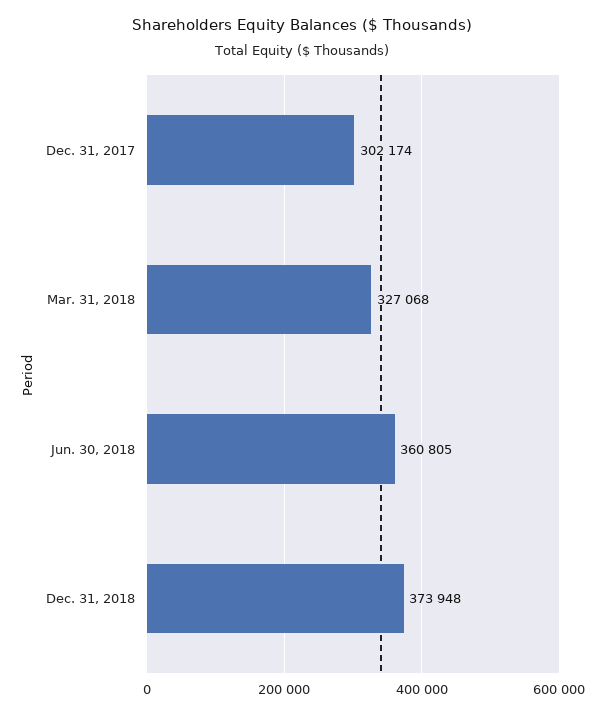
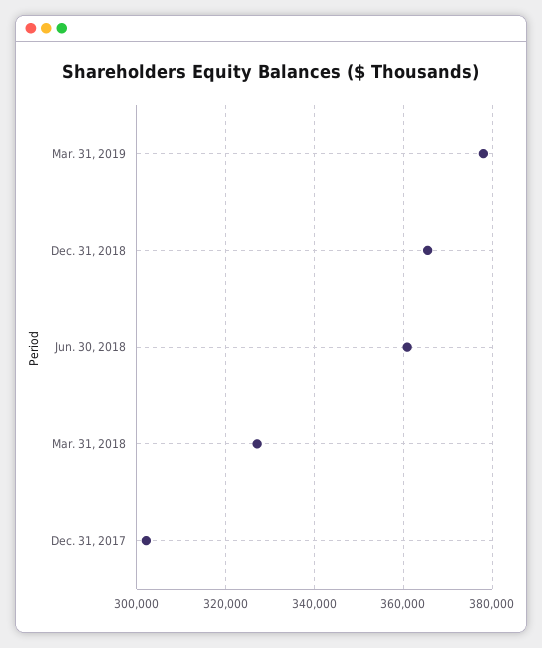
Dec. 31, 2018: 373948 -> 366000
Mar. 31, 2019: none -> 378000

